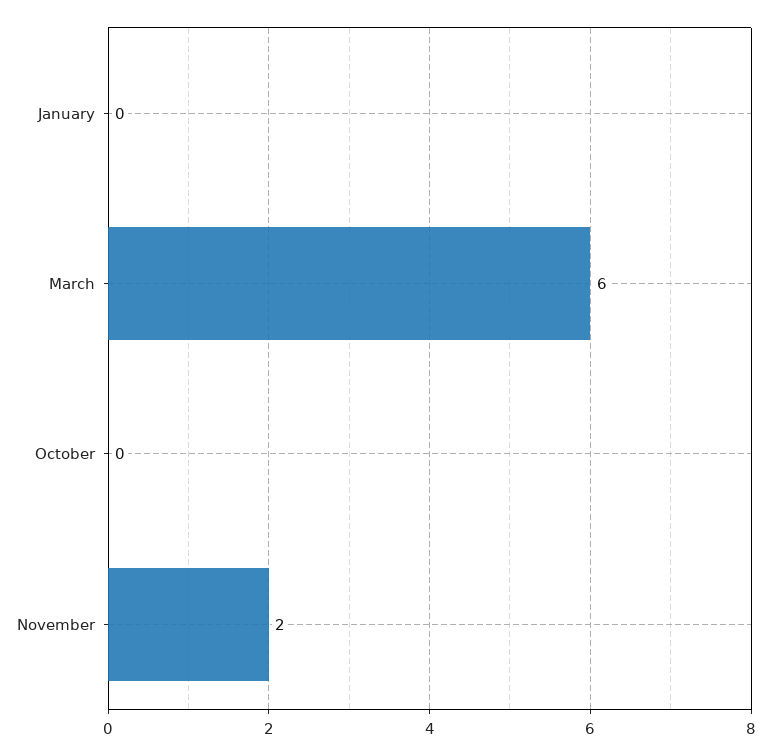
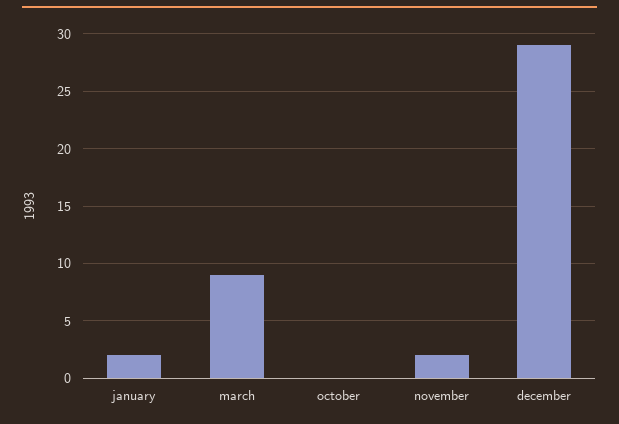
January: 0 -> 2
March: 6 -> 9
december: none -> 29

